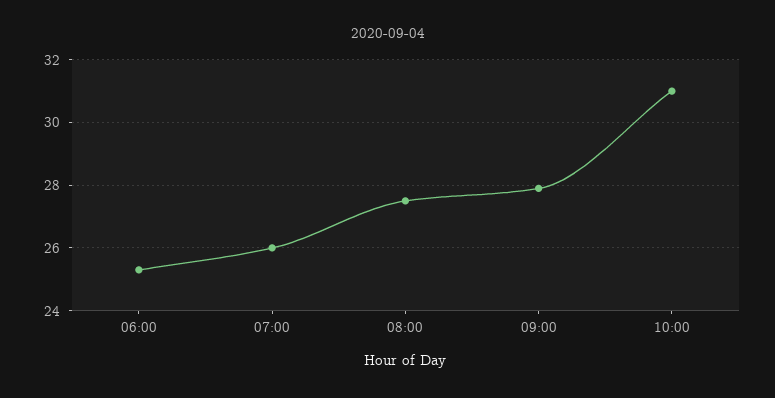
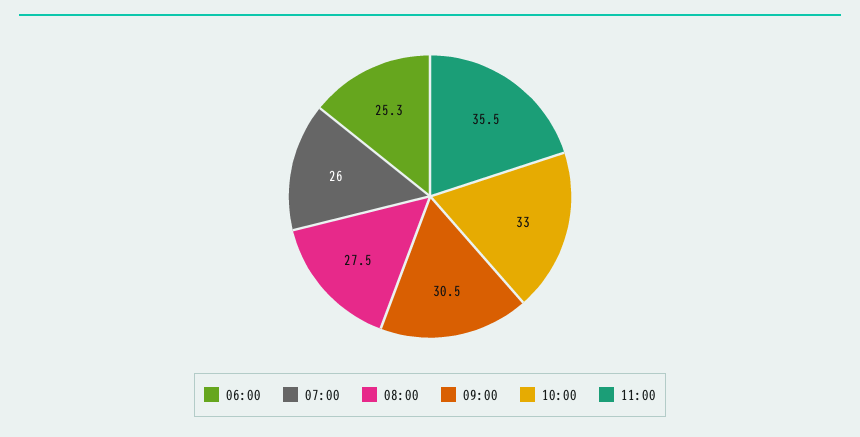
09:00: 28 -> 30.5
10:00: 31 -> 33
11:00: none -> 35.5

